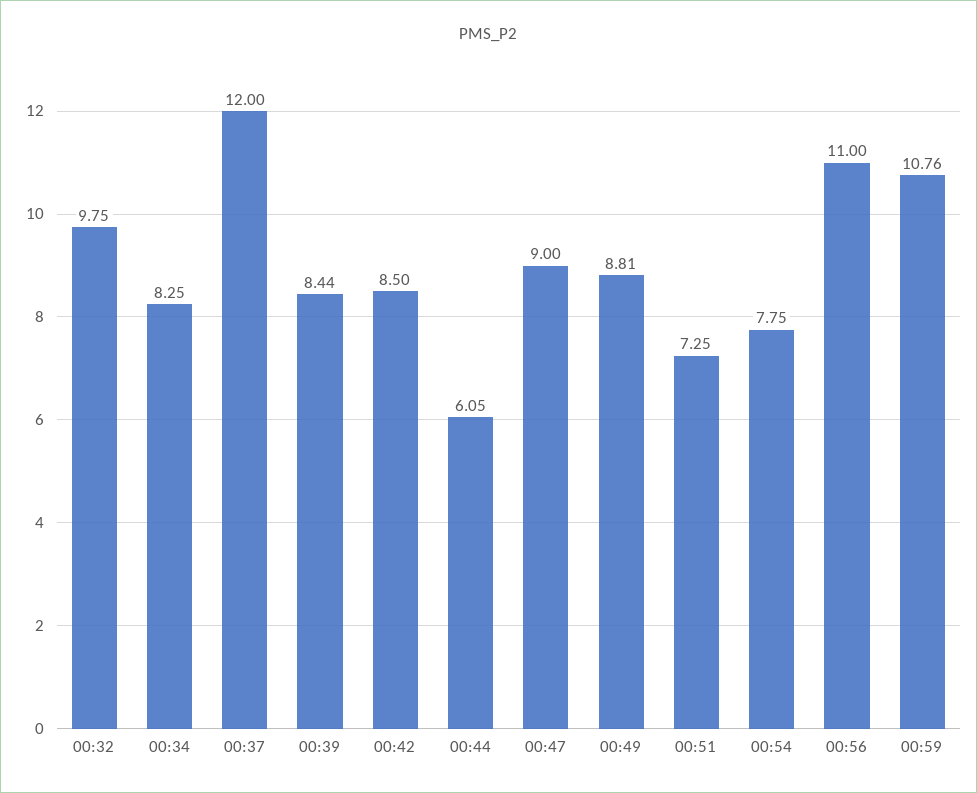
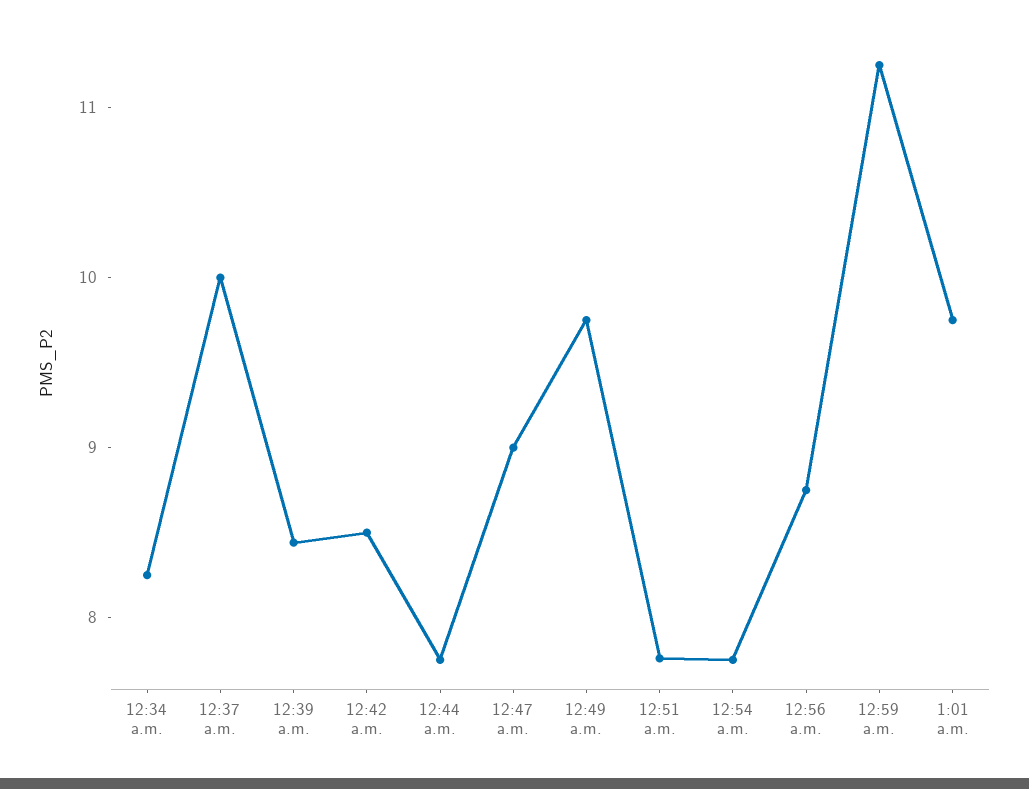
00:32: 9.75 -> none
00:37: 12 -> 10
00:44: 6.05 -> 7.8
00:49: 8.81 -> 9.8
00:51: 7.25 -> 7.8
00:56: 11 -> 8.8
00:59: 10.76 -> 11.2
1:01 a.m.: none -> 9.8

